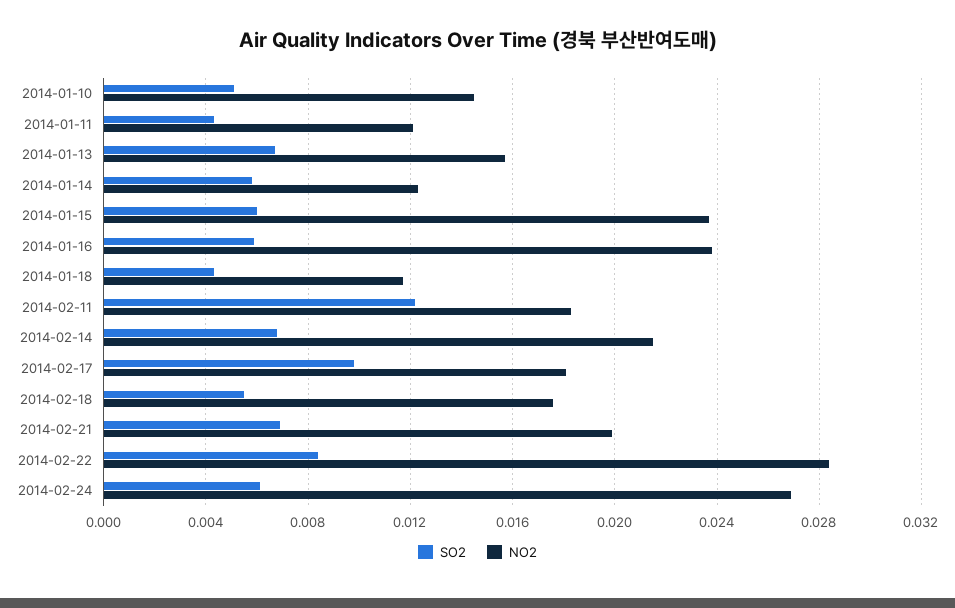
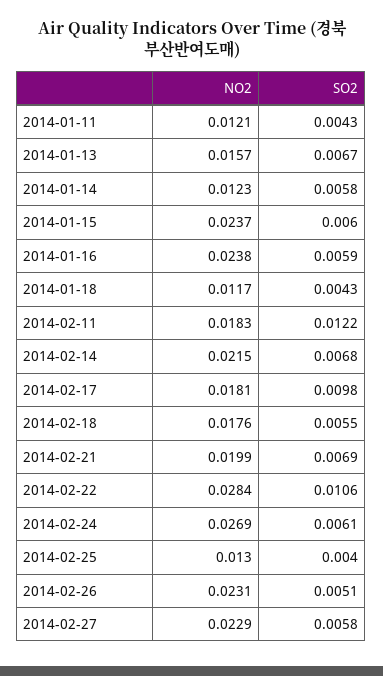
SO2, 2014-01-10: 0.005 -> none
NO2, 2014-01-10: 0.0145 -> none
SO2, 2014-02-22: 0.0085 -> 0.0106
NO2, 2014-02-25: none -> 0.013
SO2, 2014-02-25: none -> 0.004
NO2, 2014-02-26: none -> 0.0231
SO2, 2014-02-26: none -> 0.0051
NO2, 2014-02-27: none -> 0.0229
SO2, 2014-02-27: none -> 0.0058

